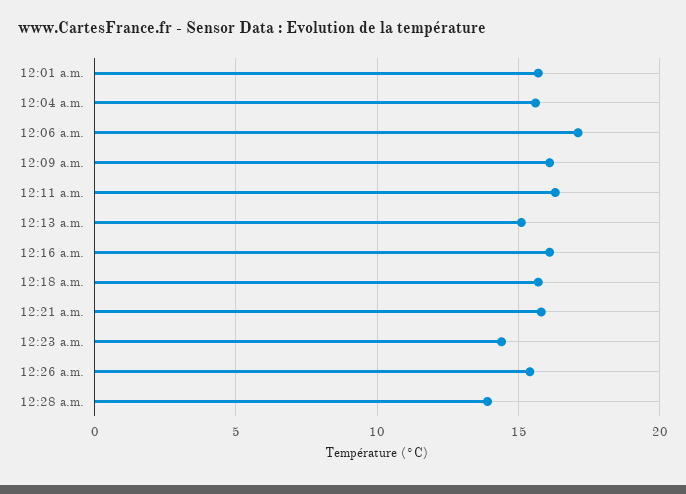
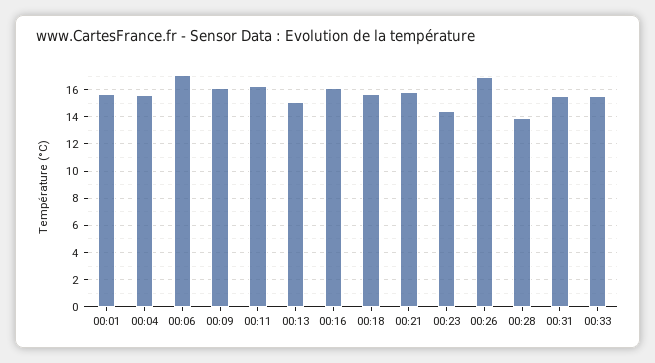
12:26 a.m.: 15.5 -> 17
00:31: none -> 15.5
00:33: none -> 15.5

